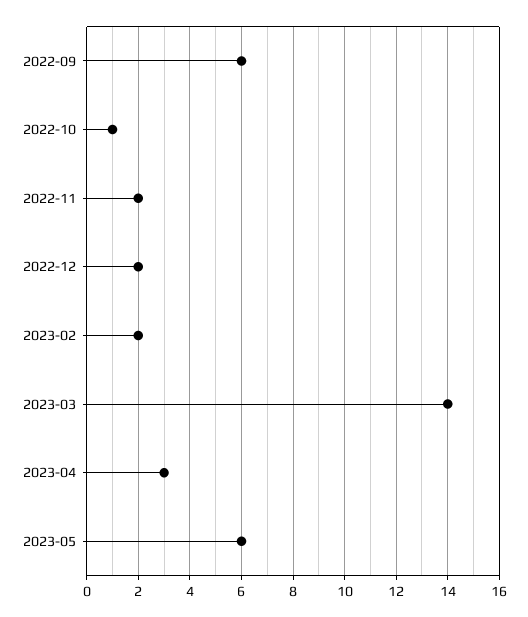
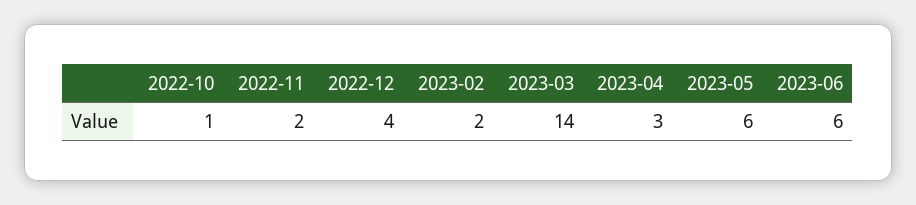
2022-09: 6 -> none
2022-12: 2 -> 4
2023-06: none -> 6

